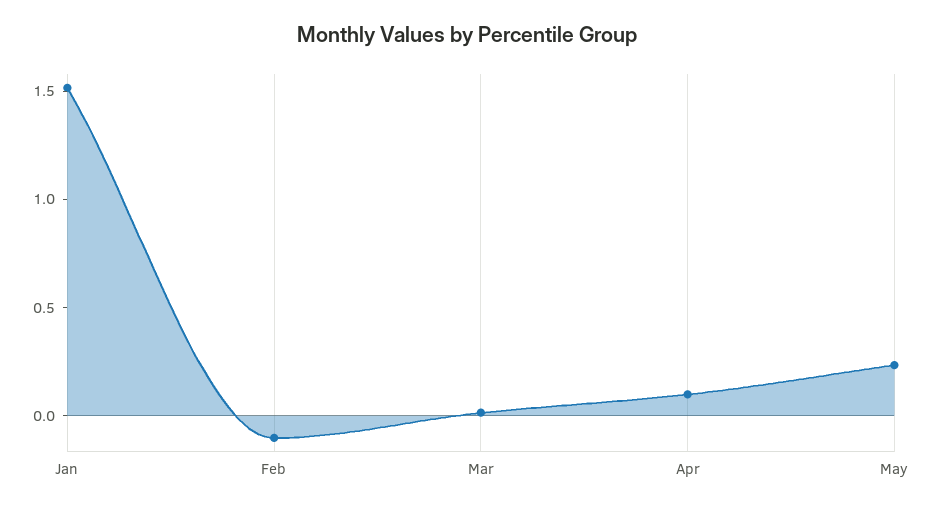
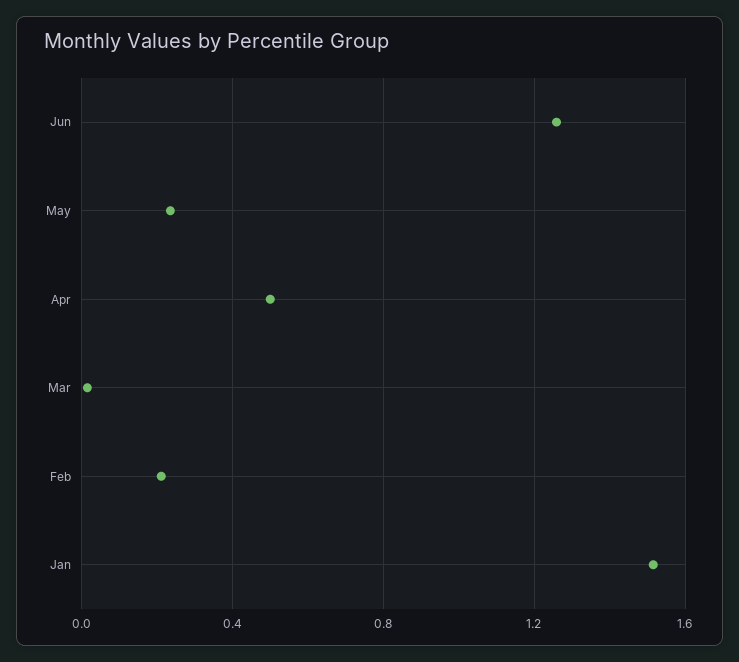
Feb: -0.1 -> 0.2
Apr: 0.1 -> 0.5
Jun: none -> 1.25

